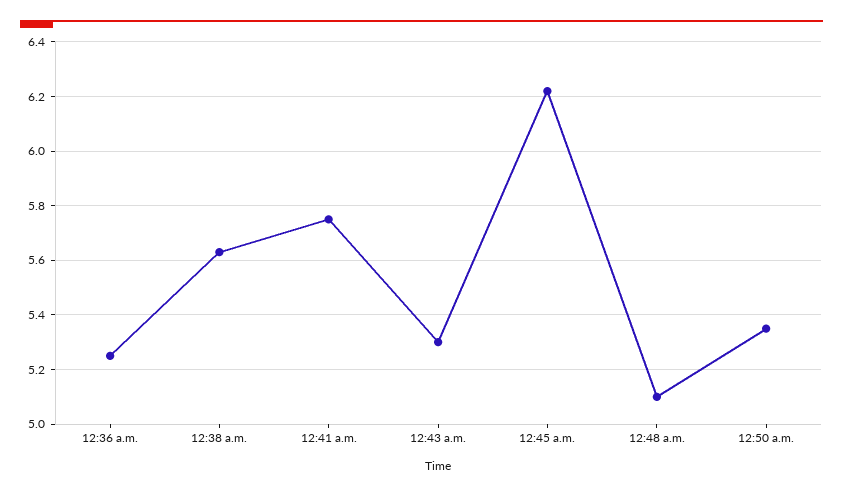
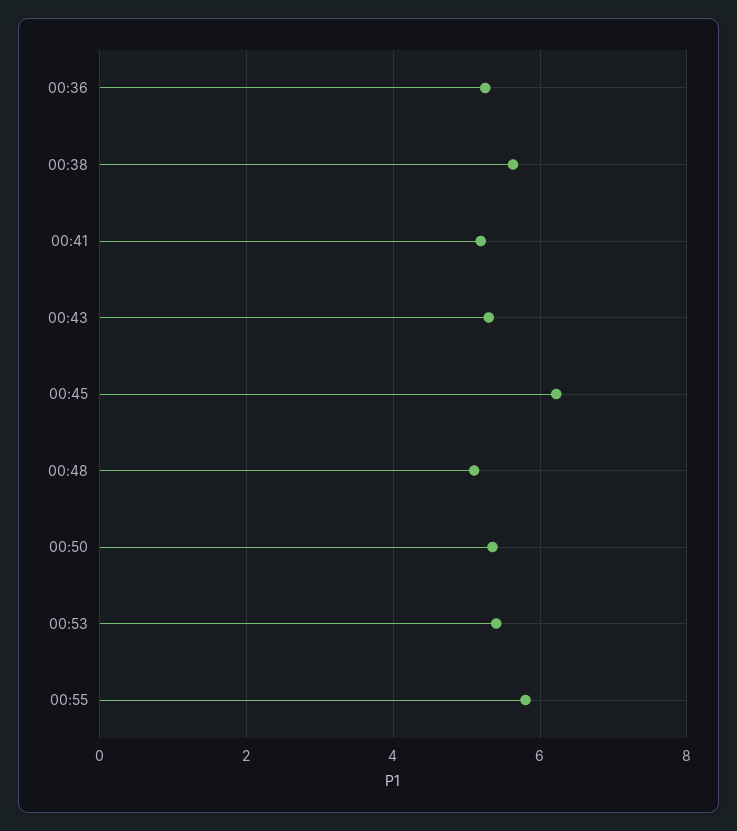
12:41 a.m.: 5.75 -> 5.2
00:53: none -> 5.4
00:55: none -> 5.8

